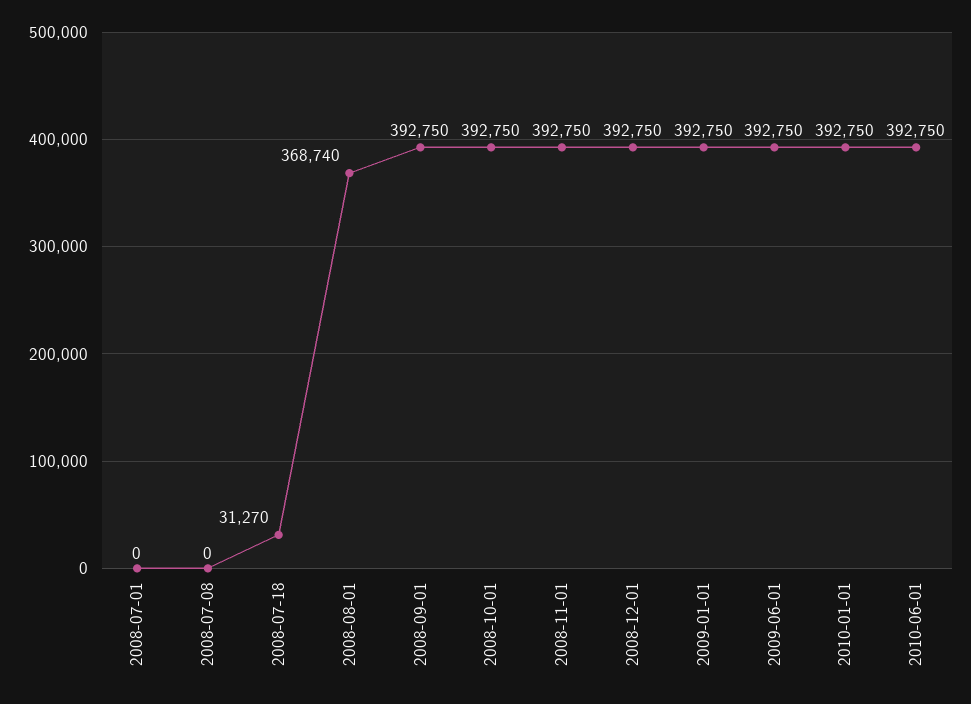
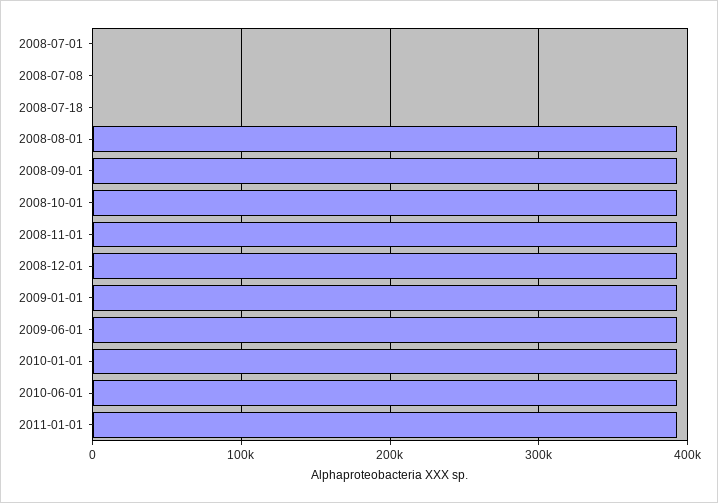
2008-07-18: 31270 -> 0
2008-08-01: 368740 -> 390000
2011-01-01: none -> 390000

